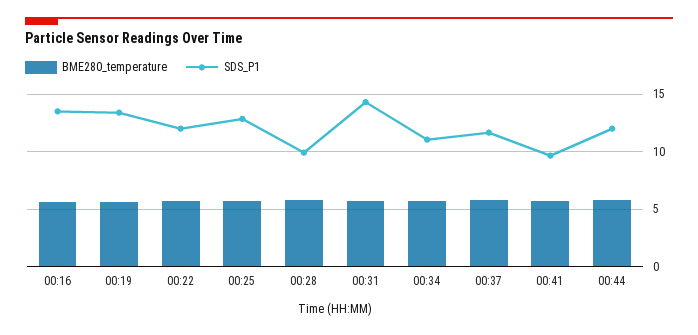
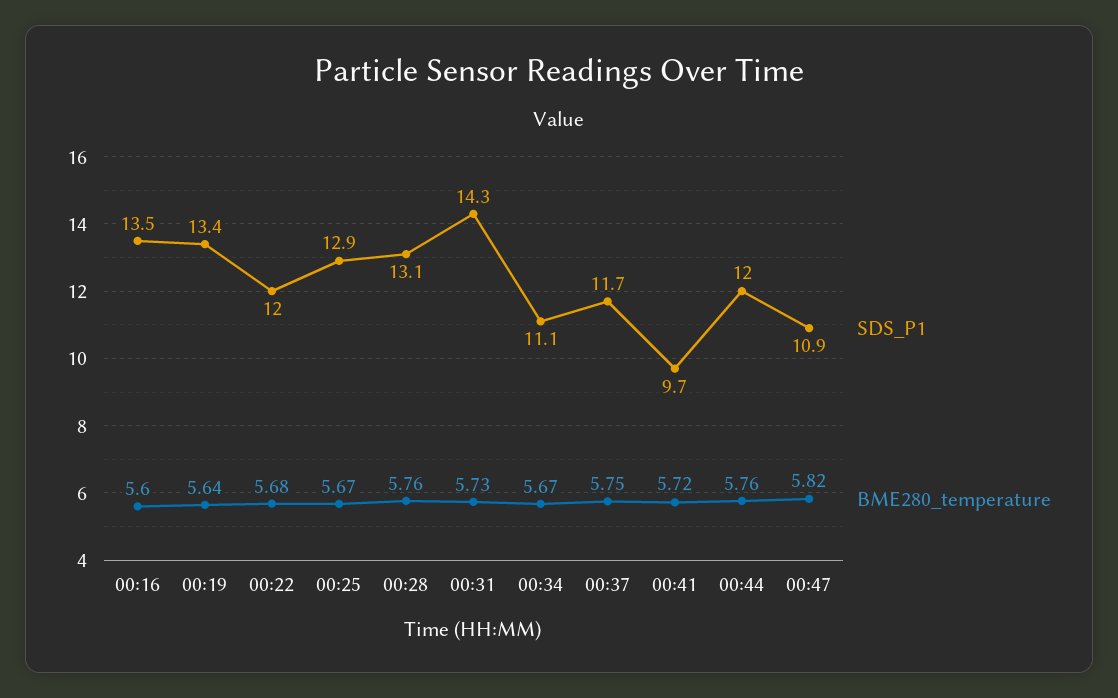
SDS_P1, 00:28: 10 -> 13.1
SDS_P1, 00:47: none -> 10.9
BME280_temperature, 00:47: none -> 5.82

